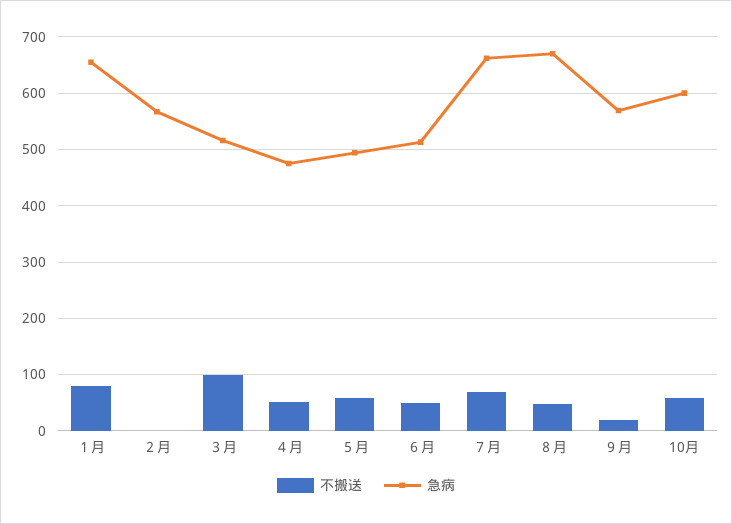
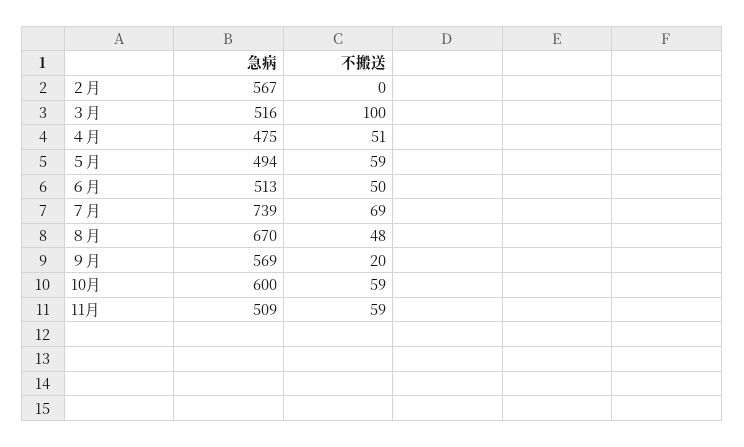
不搬送, １月: 80 -> none
急病, １月: 660 -> none
急病, ７月: 660 -> 739
急病, 11月: none -> 509
不搬送, 11月: none -> 59

